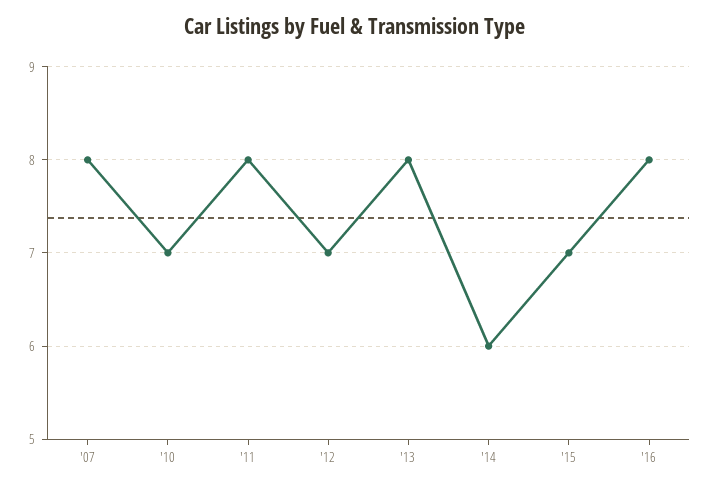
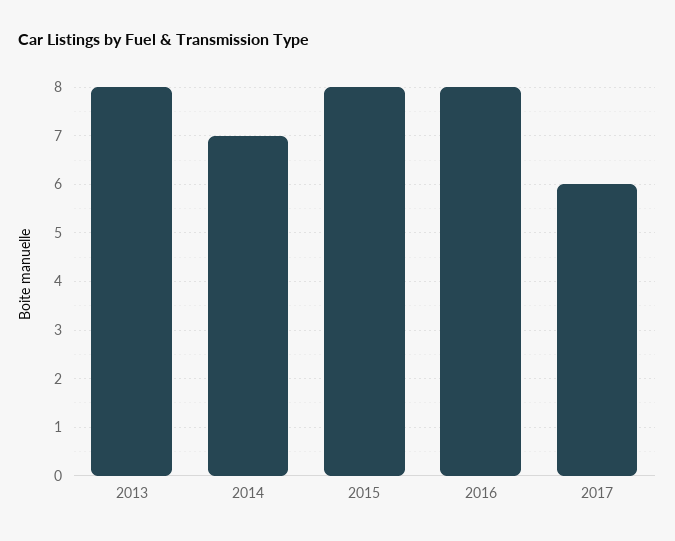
'07: 8 -> none
'10: 7 -> none
'11: 8 -> none
'12: 7 -> none
'14: 6 -> 7
'15: 7 -> 8
2017: none -> 6

